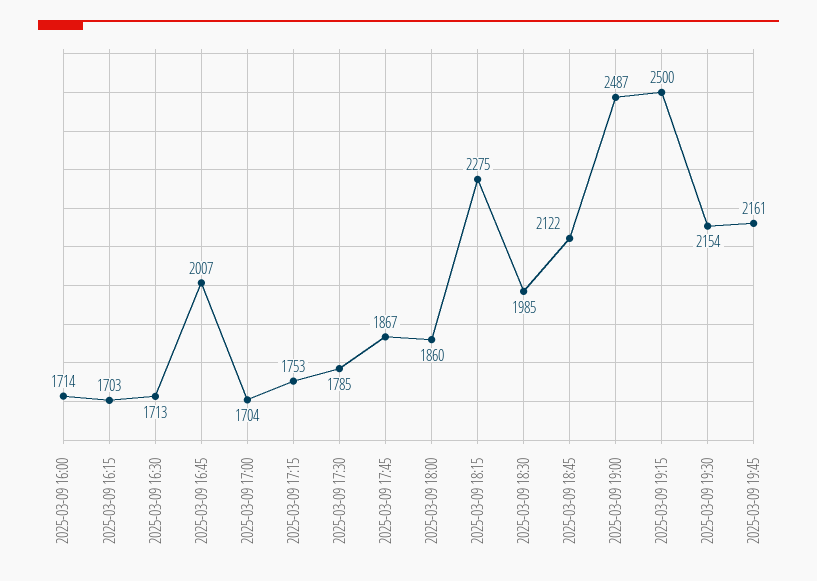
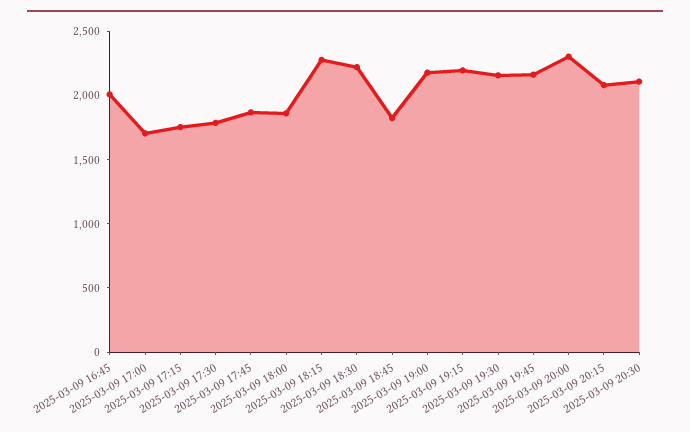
2025-03-09 16:00: 1714 -> none
2025-03-09 16:15: 1703 -> none
2025-03-09 16:30: 1713 -> none
2025-03-09 18:30: 1985 -> 2200
2025-03-09 18:45: 2122 -> 1800
2025-03-09 19:00: 2487 -> 2200
2025-03-09 19:15: 2500 -> 2200
2025-03-09 20:00: none -> 2300
2025-03-09 20:15: none -> 2100
2025-03-09 20:30: none -> 2100

